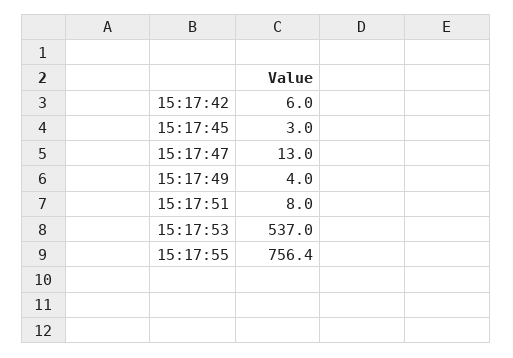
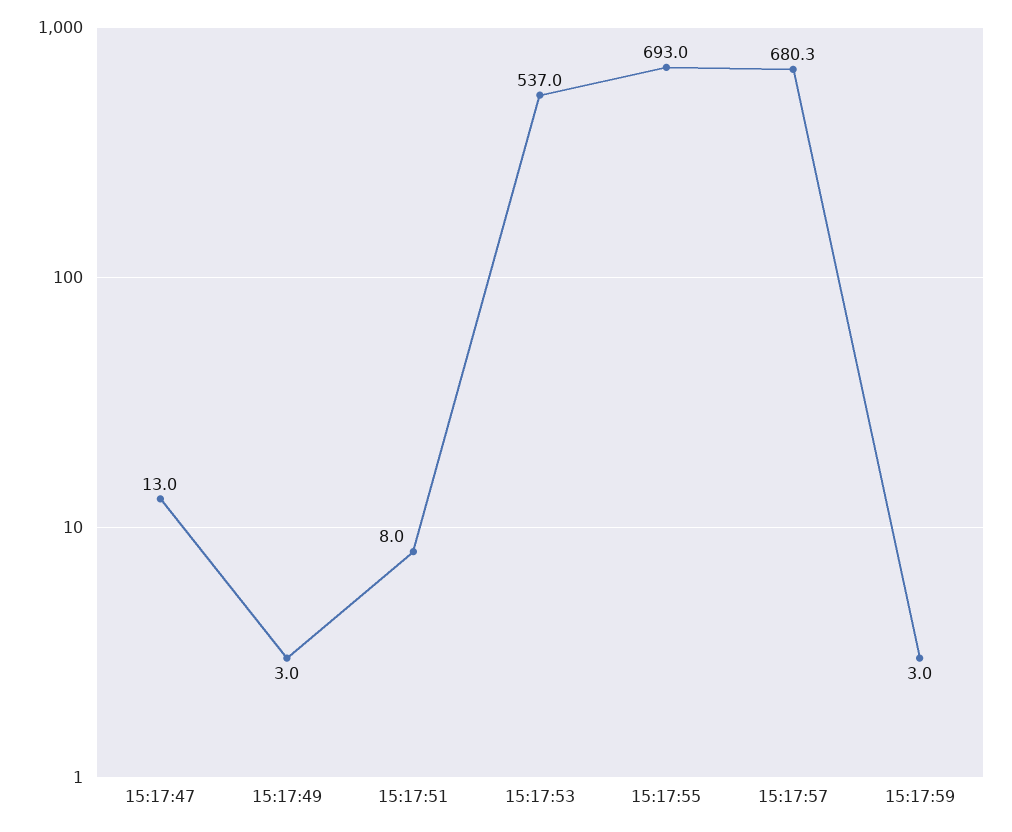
15:17:42: 6 -> none
15:17:45: 3 -> none
15:17:49: 4 -> 3
15:17:55: 756.4 -> 693
15:17:57: none -> 680.3
15:17:59: none -> 3

